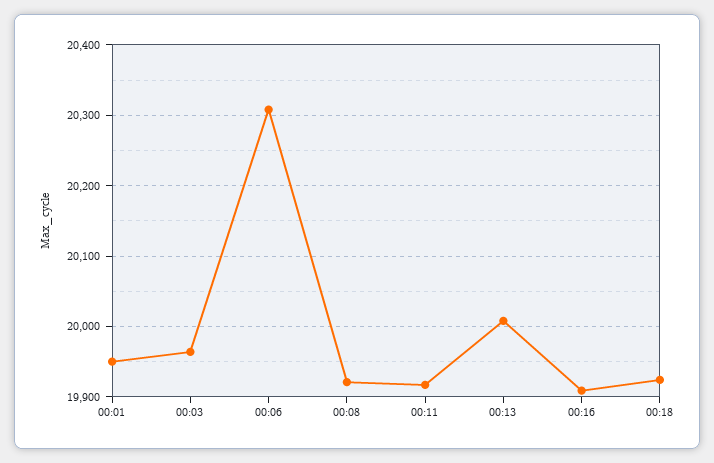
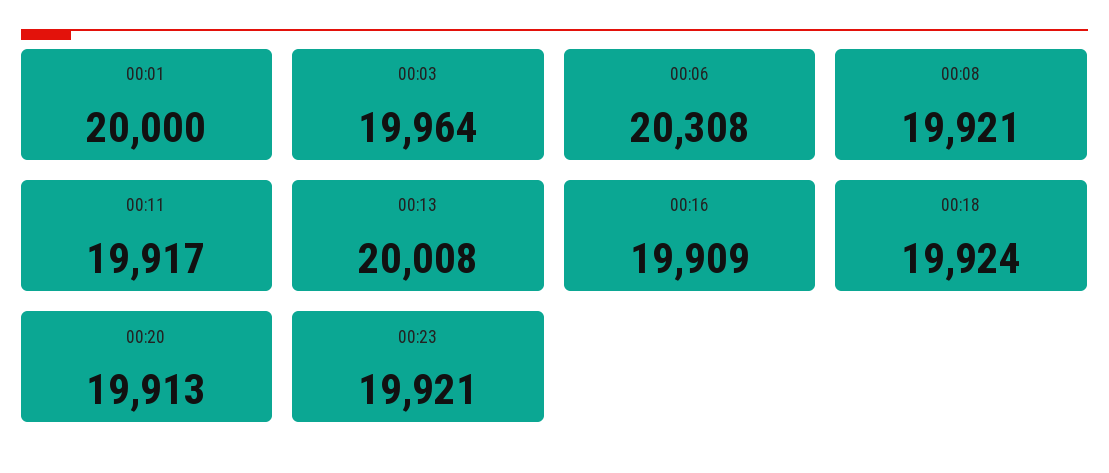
00:01: 19950 -> 20000
00:20: none -> 19913
00:23: none -> 19921

